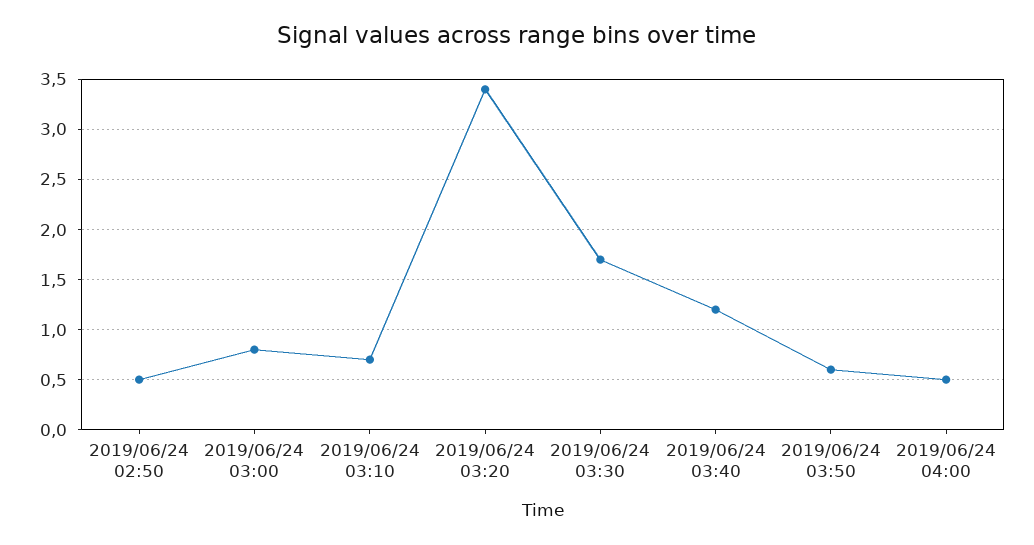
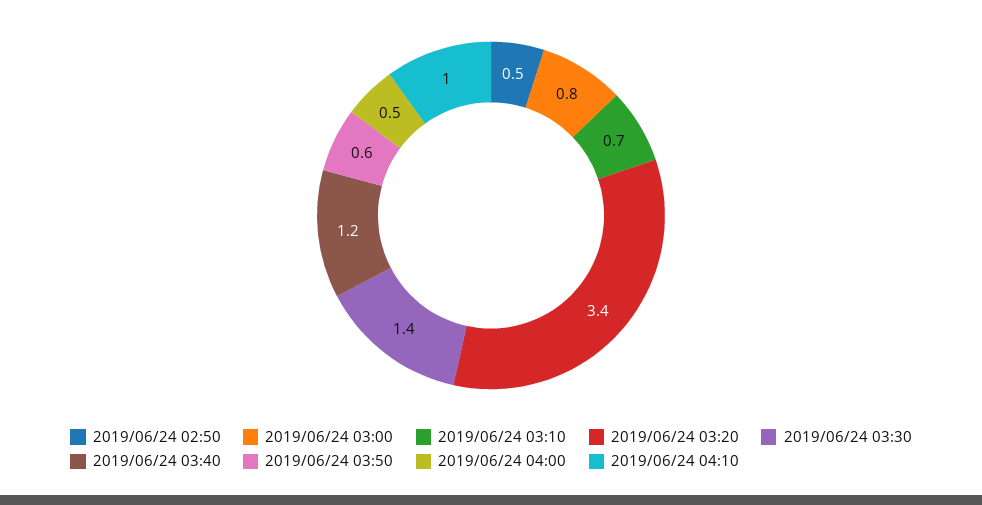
2019/06/24 03:30: 1.7 -> 1.4
2019/06/24 04:10: none -> 1

